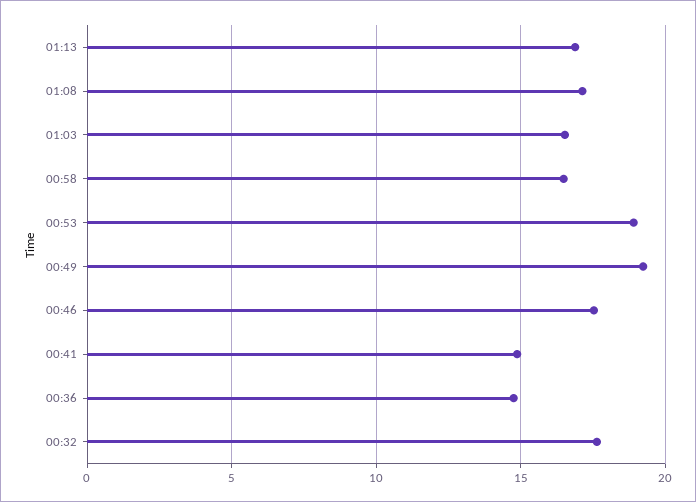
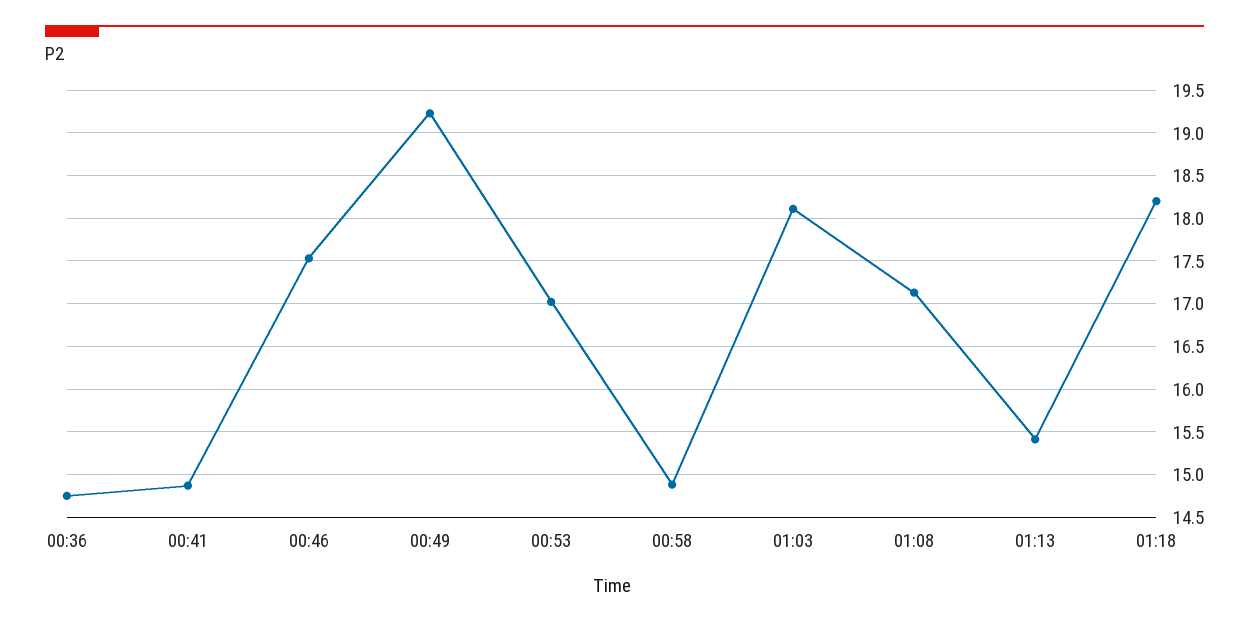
01:13: 17 -> 15.4
01:03: 16.5 -> 18.1
00:58: 16.5 -> 14.9
00:53: 19 -> 17
00:32: 17.5 -> none
01:18: none -> 18.2

